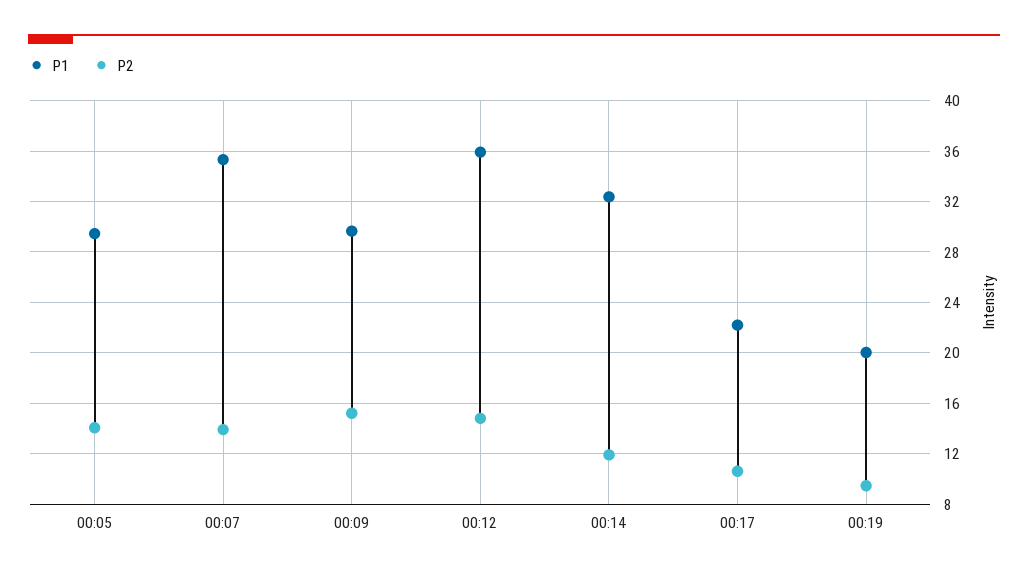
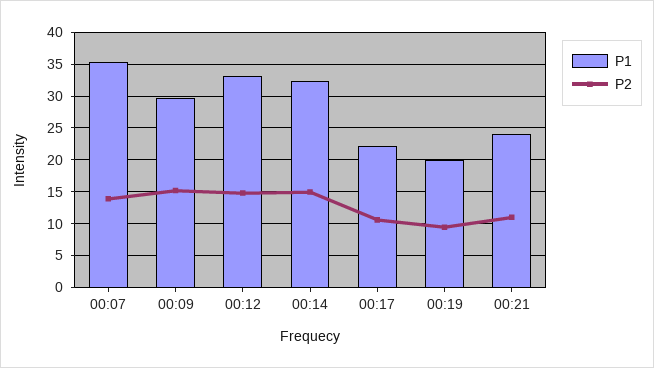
P1, 00:05: 29.5 -> none
P2, 00:05: 14 -> none
P1, 00:12: 36 -> 33
P2, 00:14: 12 -> 15
P1, 00:21: none -> 24
P2, 00:21: none -> 11

